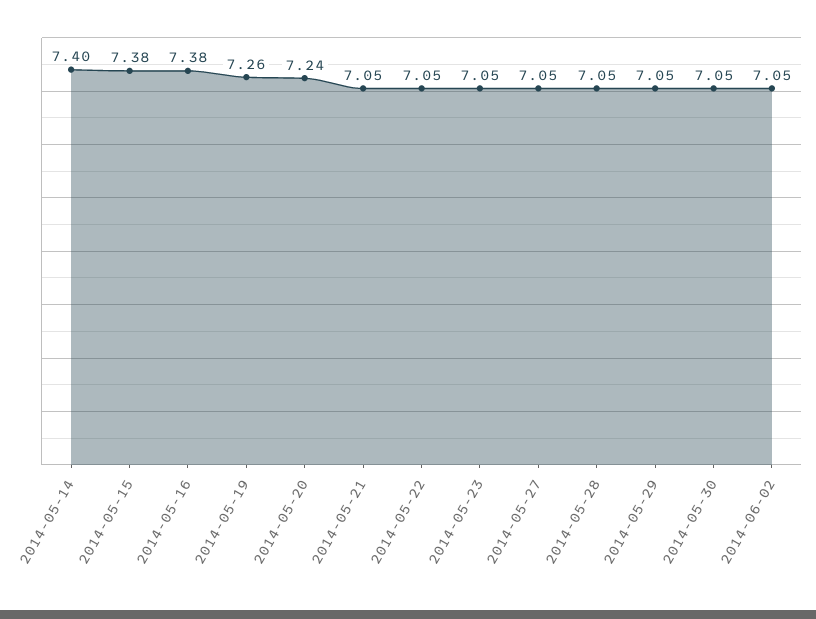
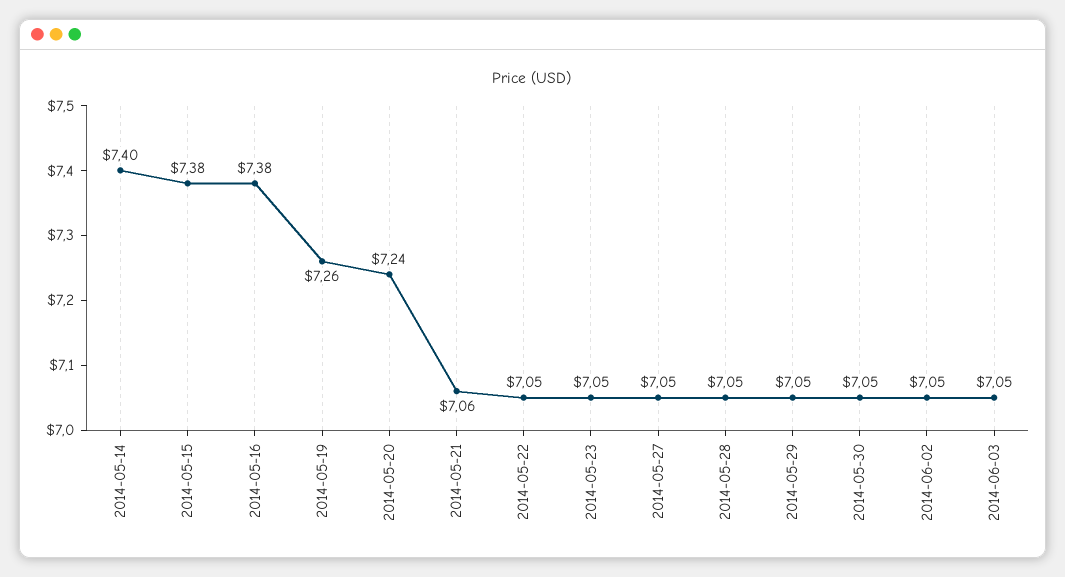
2014-05-21: 7.05 -> 7.06
2014-06-03: none -> 7.05

